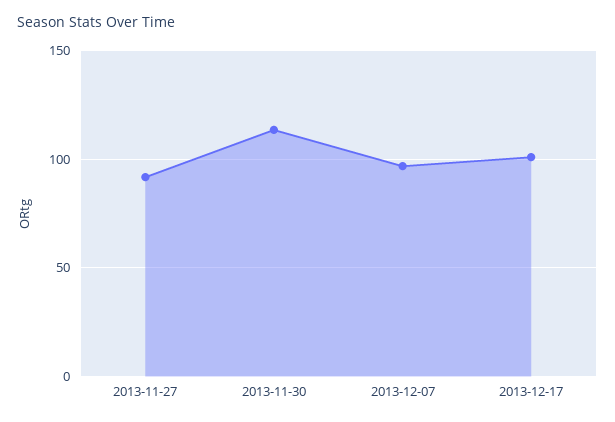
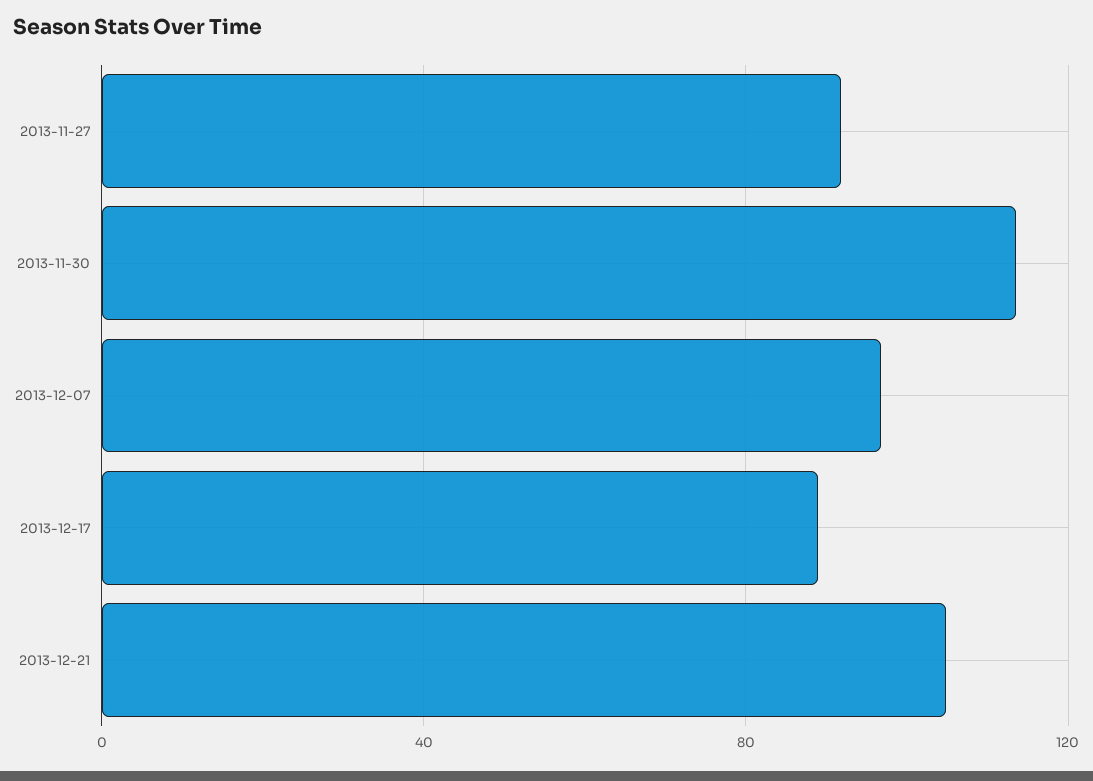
2013-12-17: 100 -> 90
2013-12-21: none -> 105

